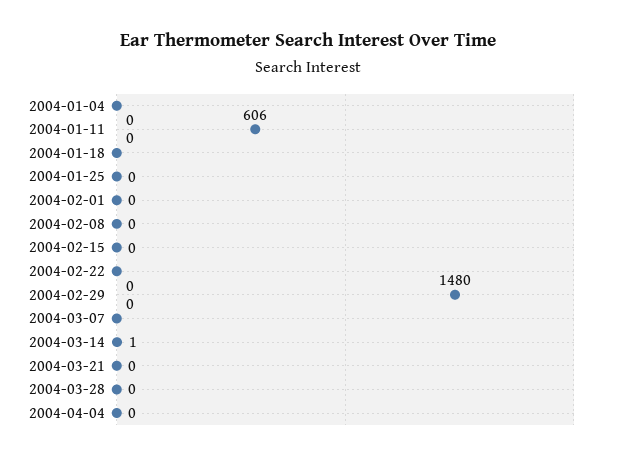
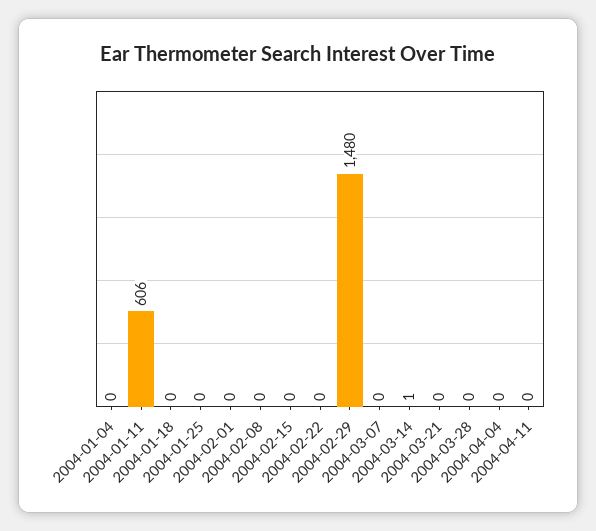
2004-04-11: none -> 0

